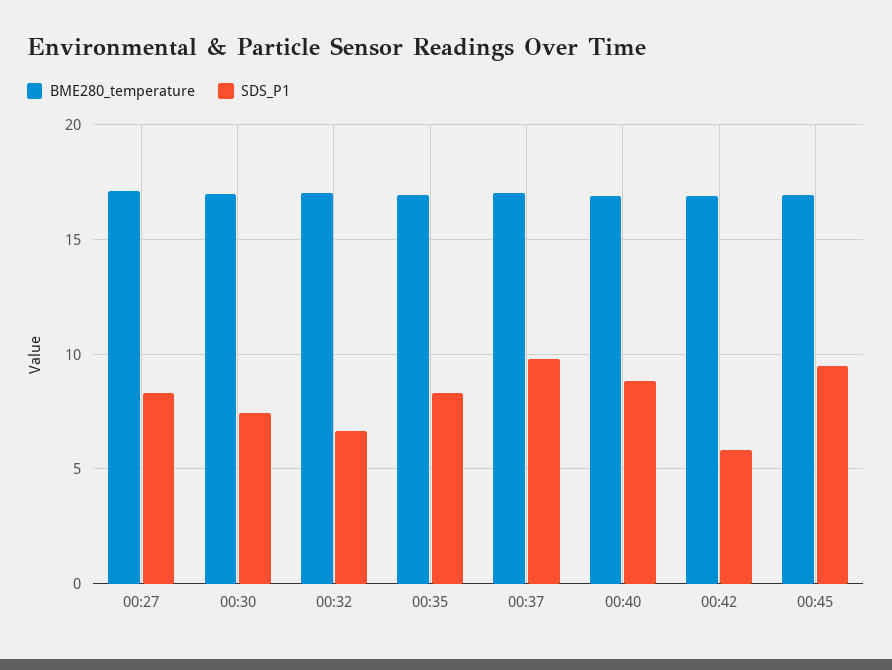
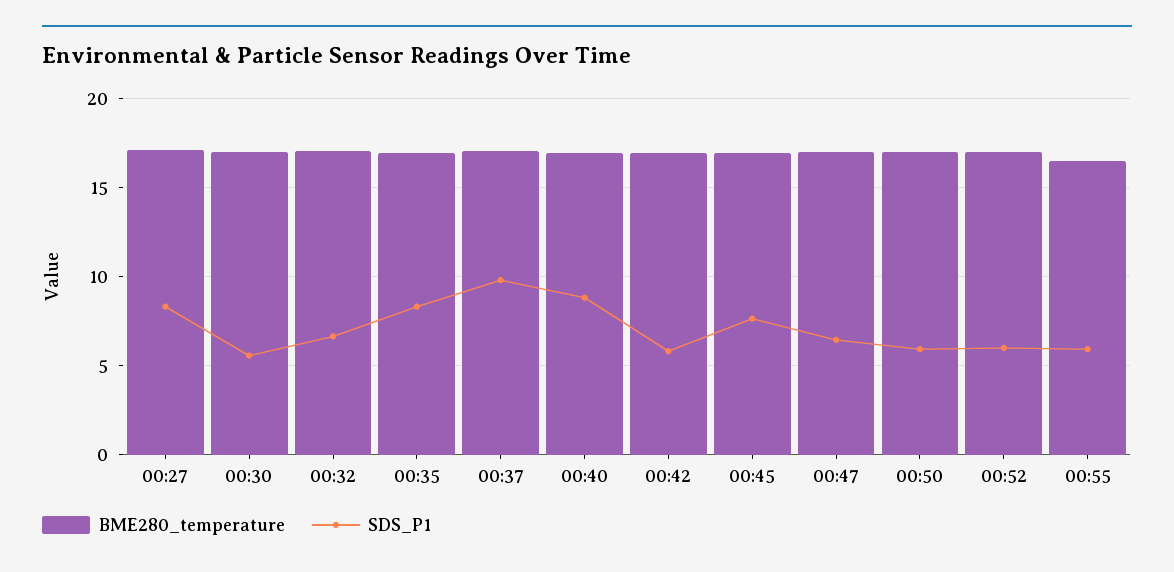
SDS_P1, 00:30: 7.5 -> 5.5
SDS_P1, 00:45: 9.5 -> 7.5
BME280_temperature, 00:47: none -> 17
SDS_P1, 00:47: none -> 6.5
BME280_temperature, 00:50: none -> 17
SDS_P1, 00:50: none -> 6
BME280_temperature, 00:52: none -> 17
SDS_P1, 00:52: none -> 6
BME280_temperature, 00:55: none -> 16.5
SDS_P1, 00:55: none -> 6

